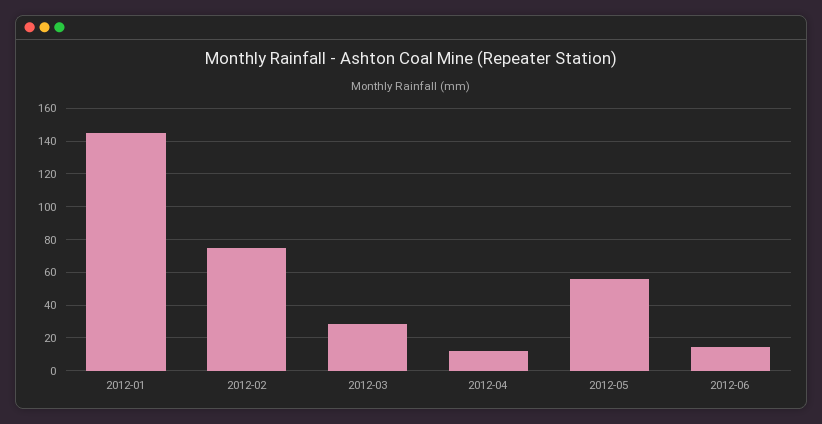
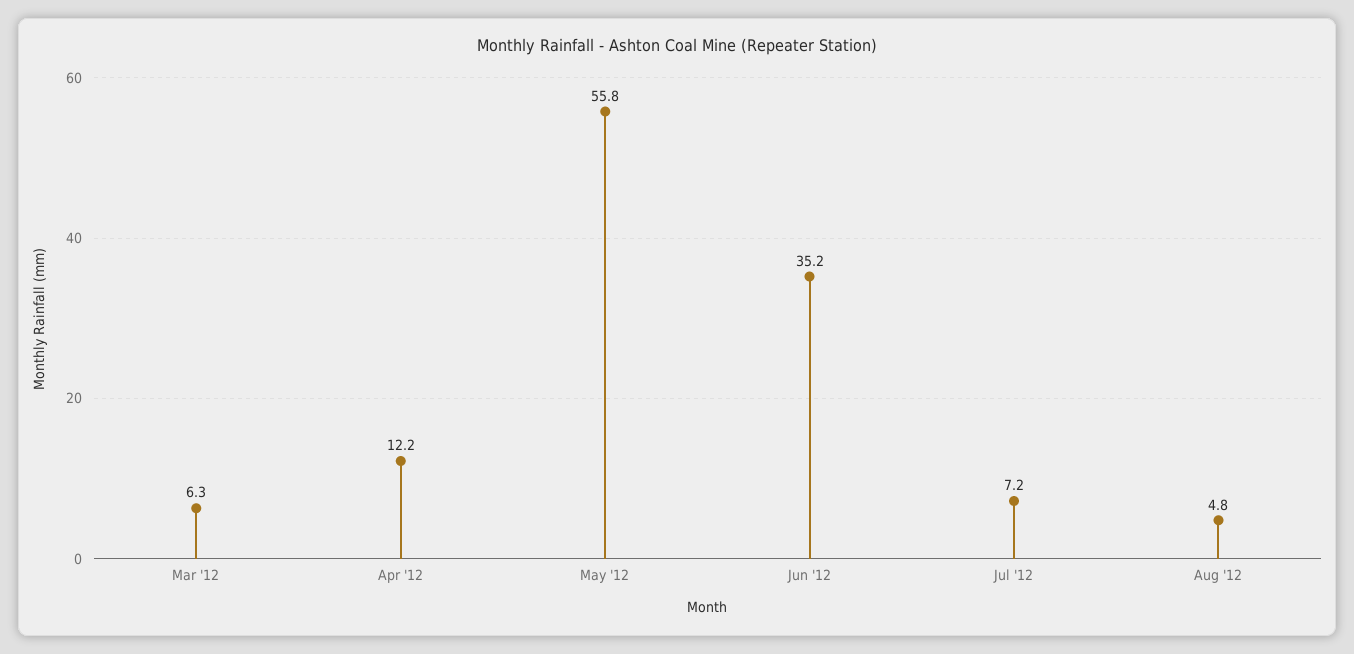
2012-01: 145 -> none
2012-02: 75 -> none
2012-03: 30 -> 6.3
2012-06: 15 -> 35.2
Jul '12: none -> 7.2
Aug '12: none -> 4.8

